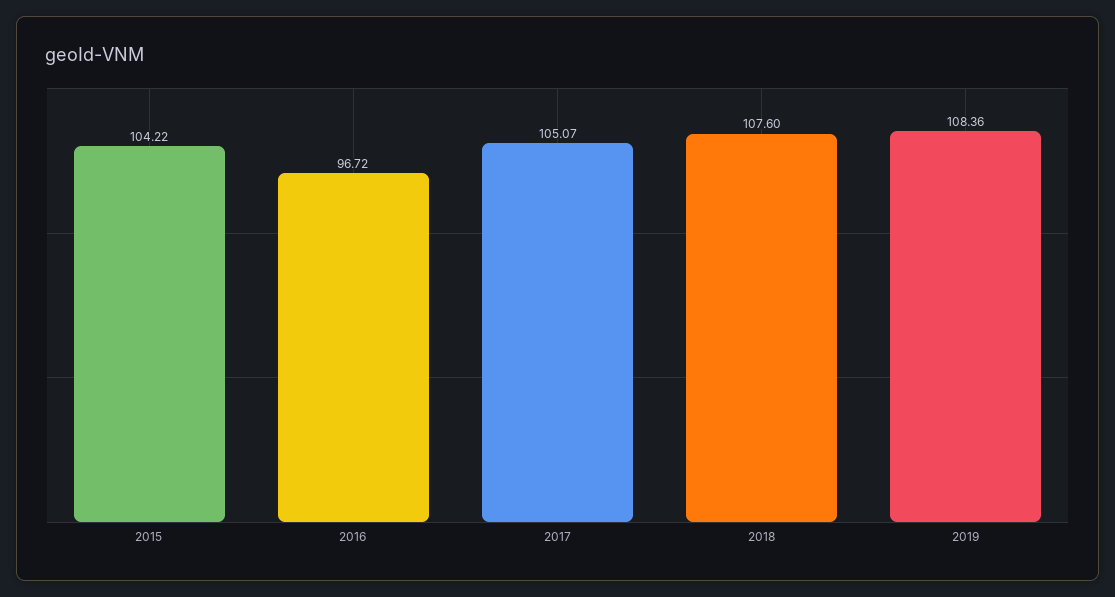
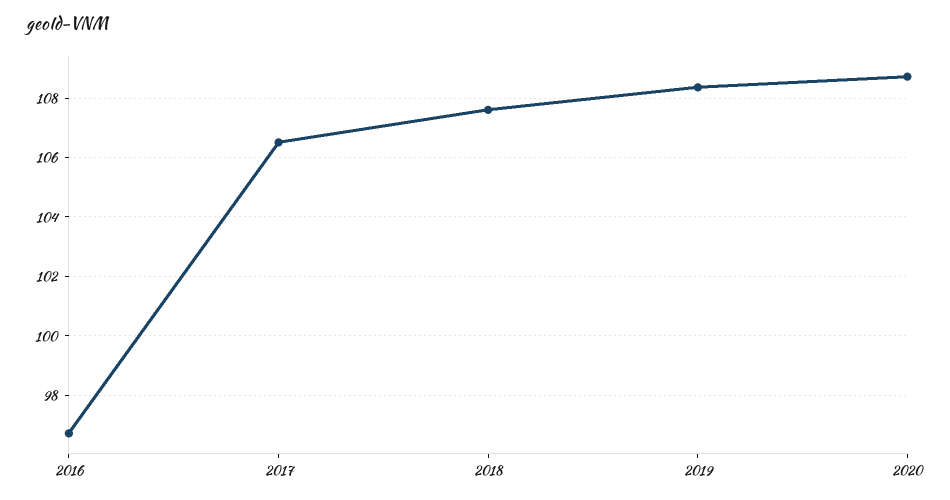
2015: 104.22 -> none
2017: 105.07 -> 106.5
2020: none -> 108.75

